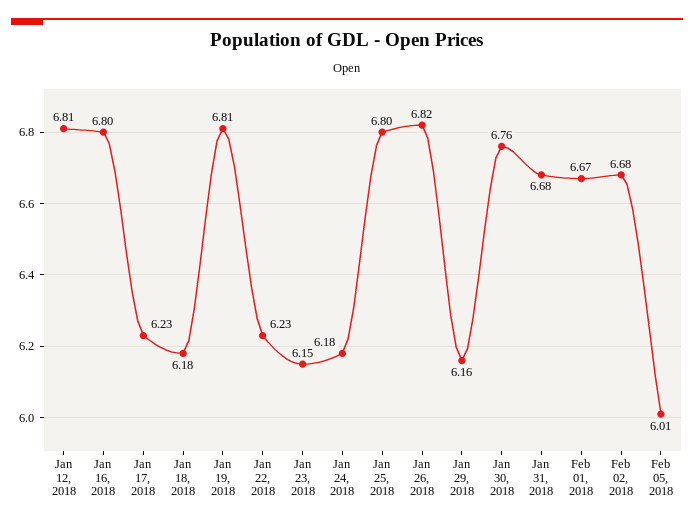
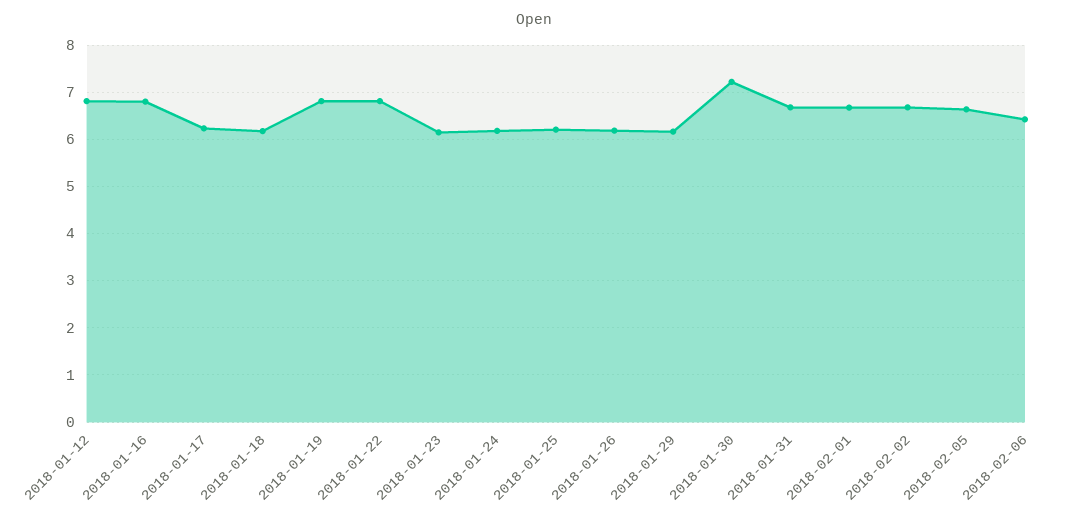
Jan 22, 2018: 6.23 -> 6.8
Jan 25, 2018: 6.8 -> 6.2
Jan 26, 2018: 6.82 -> 6.2
Jan 30, 2018: 6.76 -> 7.2
Feb 05, 2018: 6.01 -> 6.6
2018-02-06: none -> 6.4

